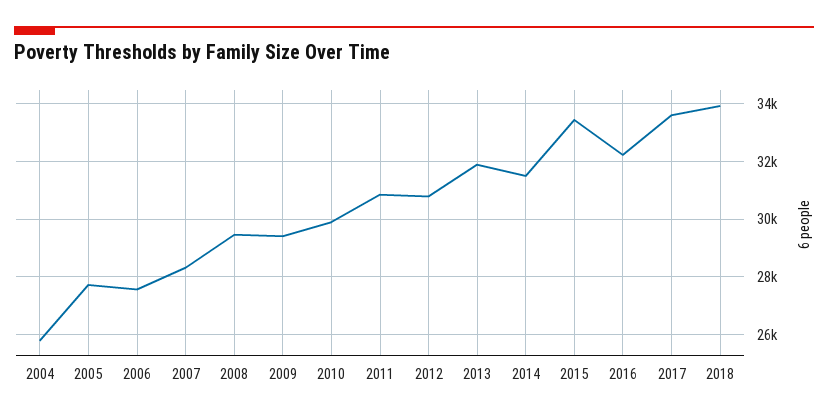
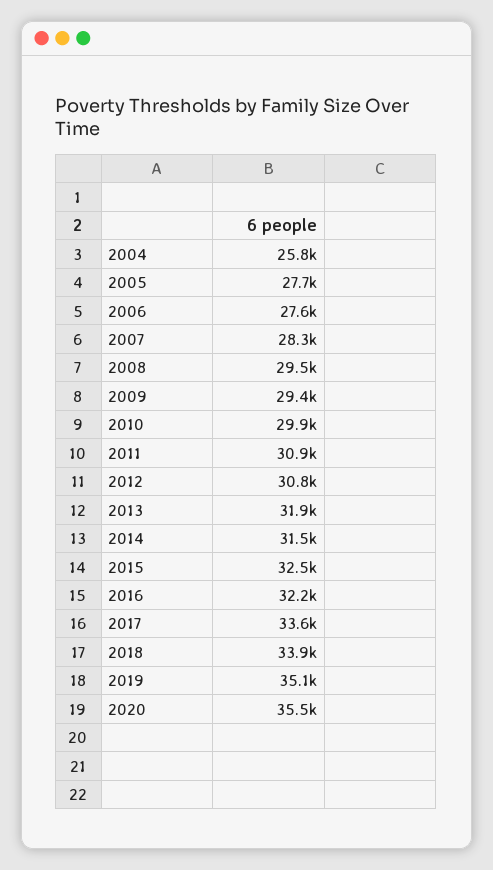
2015: 33500 -> 32500
2019: none -> 35100
2020: none -> 35500

